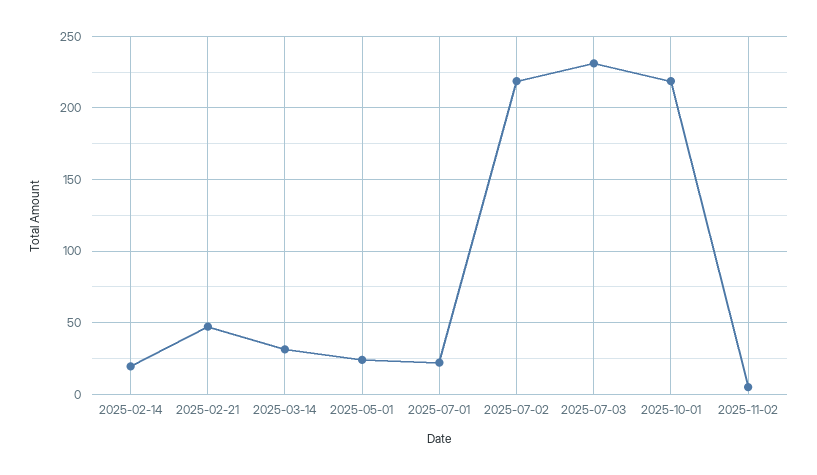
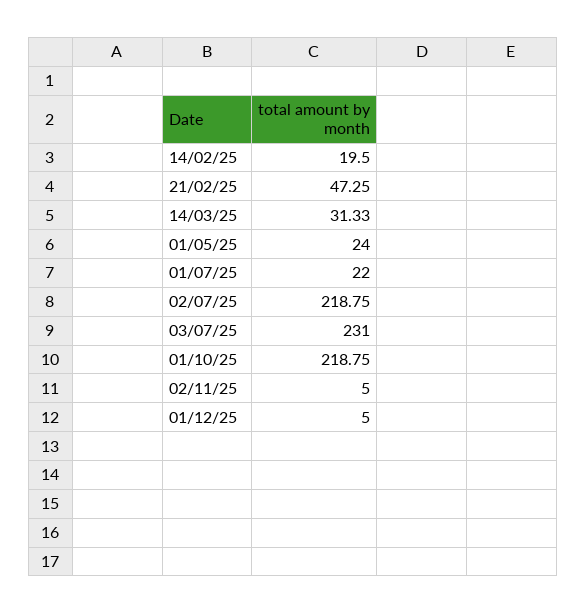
01/12/25: none -> 5

